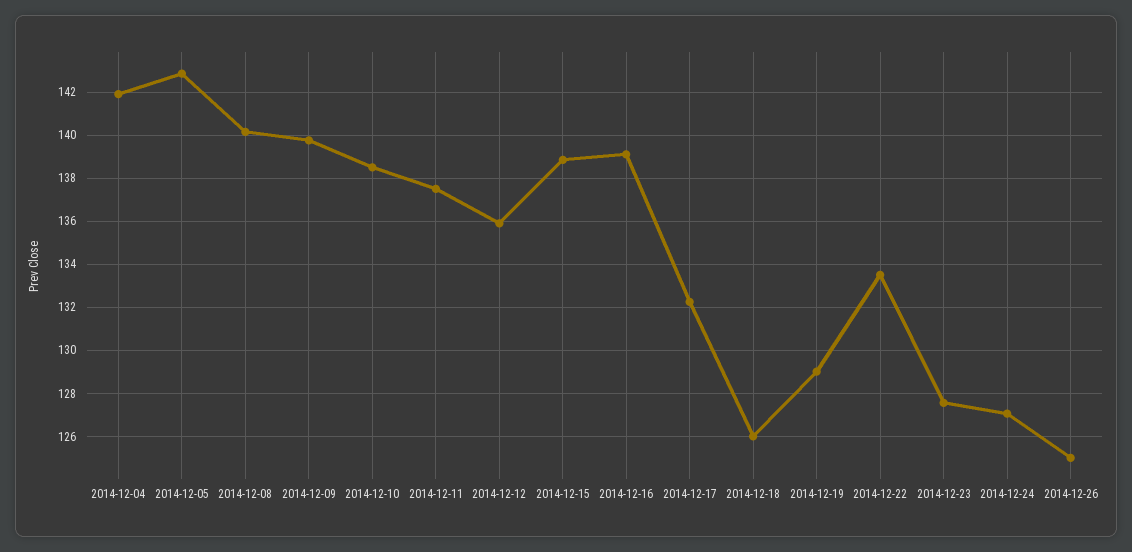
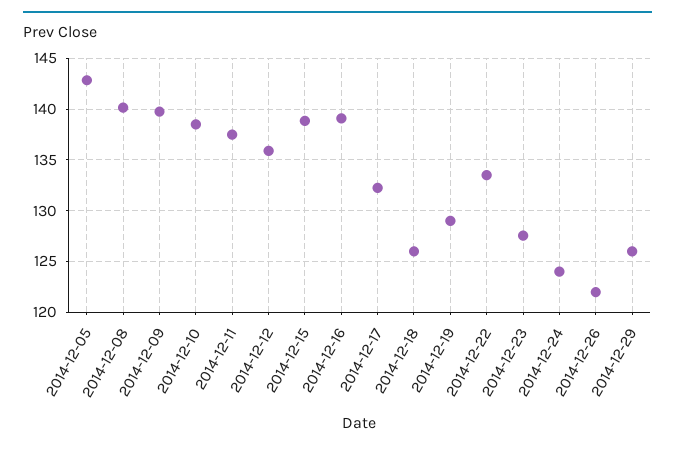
2014-12-04: 142 -> none
2014-12-24: 127 -> 124
2014-12-26: 125 -> 122
2014-12-29: none -> 126

